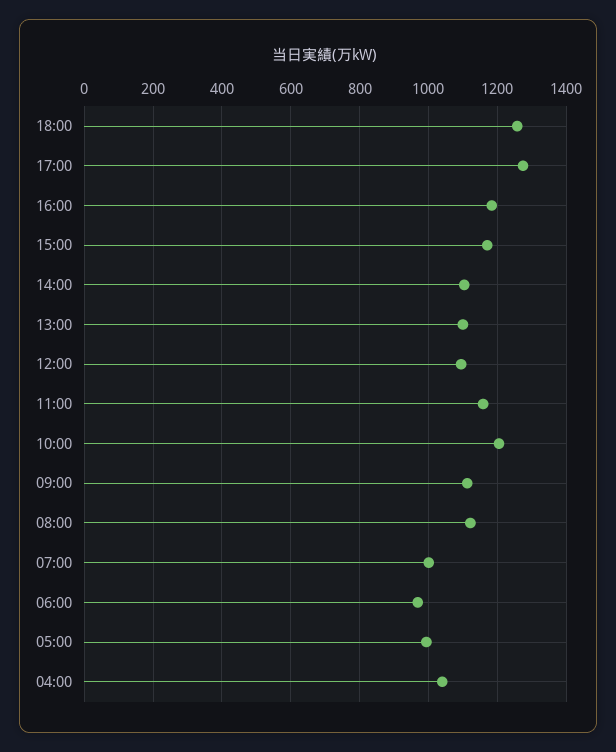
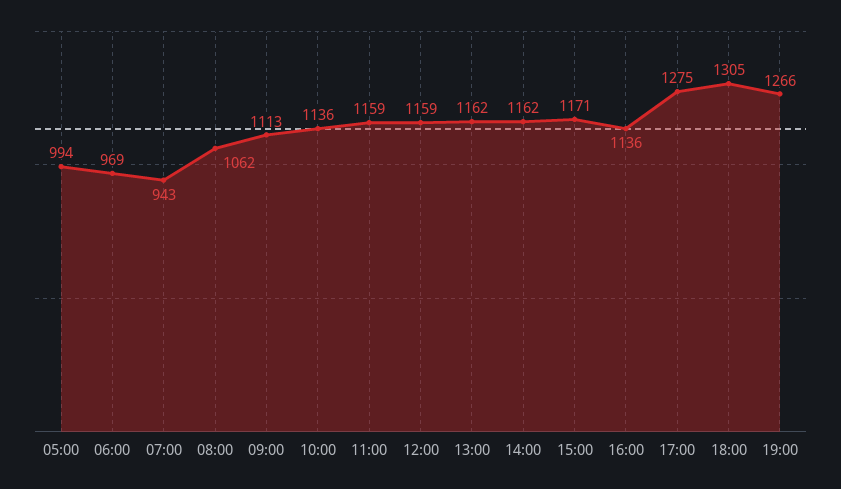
18:00: 1260 -> 1305
16:00: 1180 -> 1136
14:00: 1100 -> 1162
13:00: 1100 -> 1162
12:00: 1100 -> 1159
10:00: 1200 -> 1136
08:00: 1120 -> 1062
07:00: 1000 -> 943
04:00: 1040 -> none
19:00: none -> 1266

